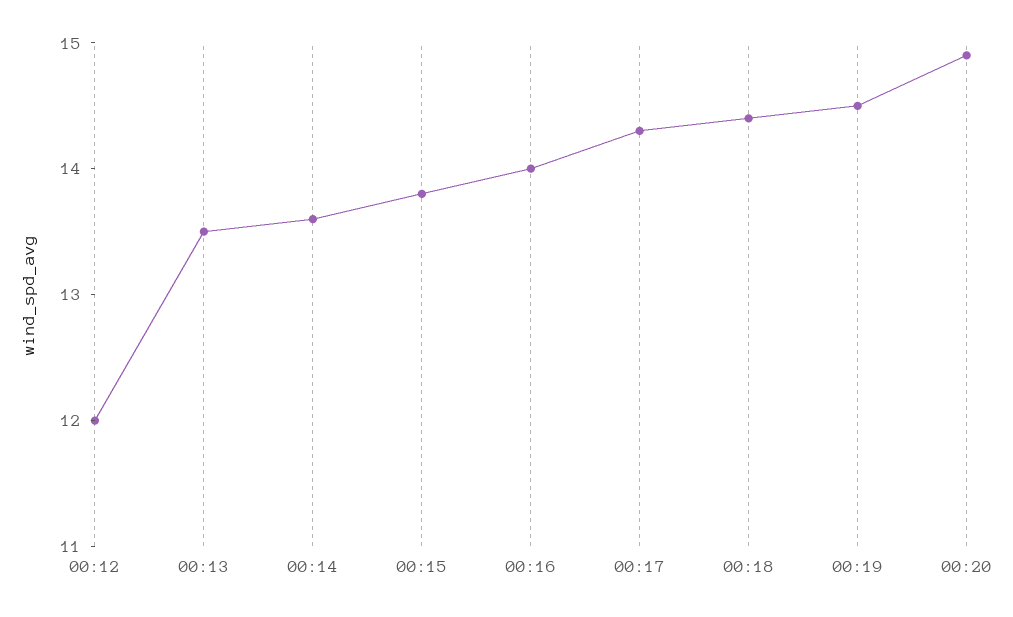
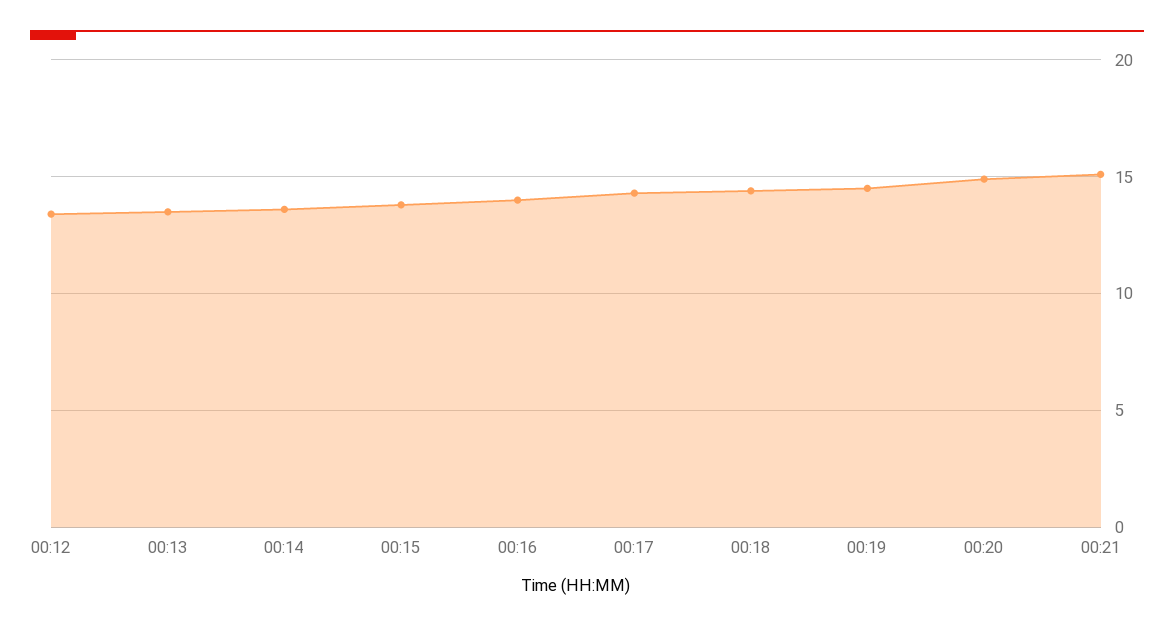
00:12: 12 -> 13.5
00:21: none -> 15

